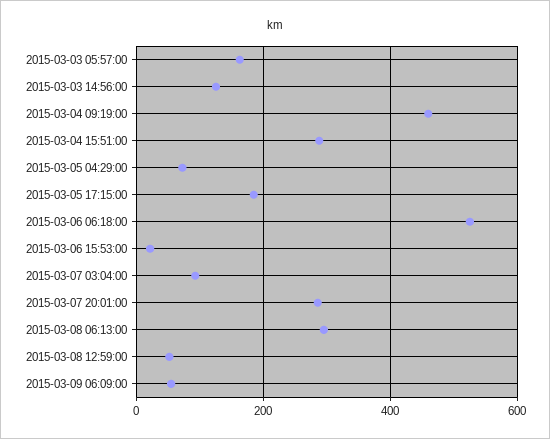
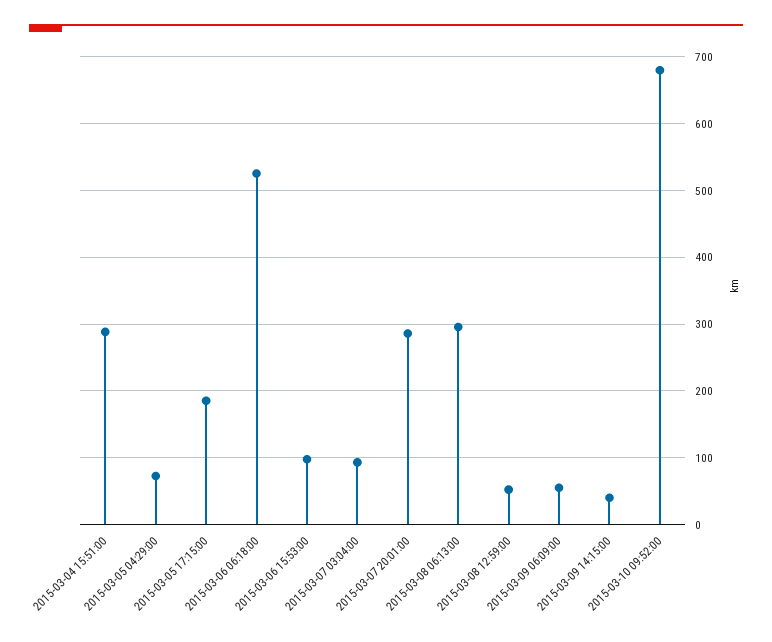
2015-03-03 05:57:00: 160 -> none
2015-03-03 14:56:00: 120 -> none
2015-03-04 09:19:00: 460 -> none
2015-03-06 15:53:00: 20 -> 100
2015-03-09 14:15:00: none -> 40
2015-03-10 09:52:00: none -> 680

